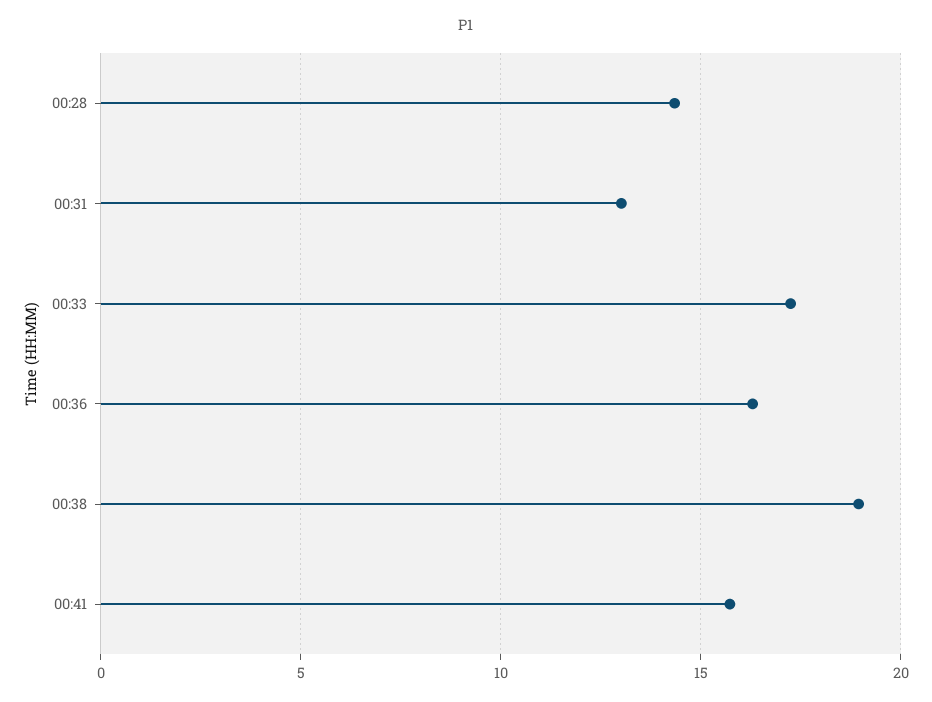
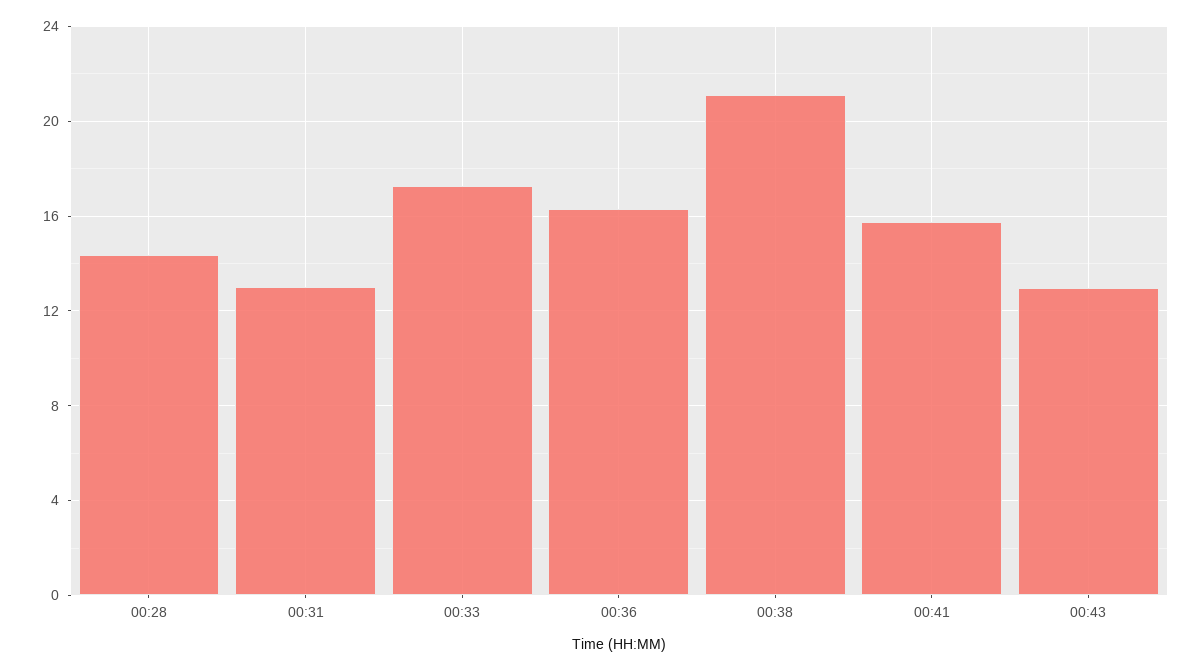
00:38: 19 -> 21
00:43: none -> 13

